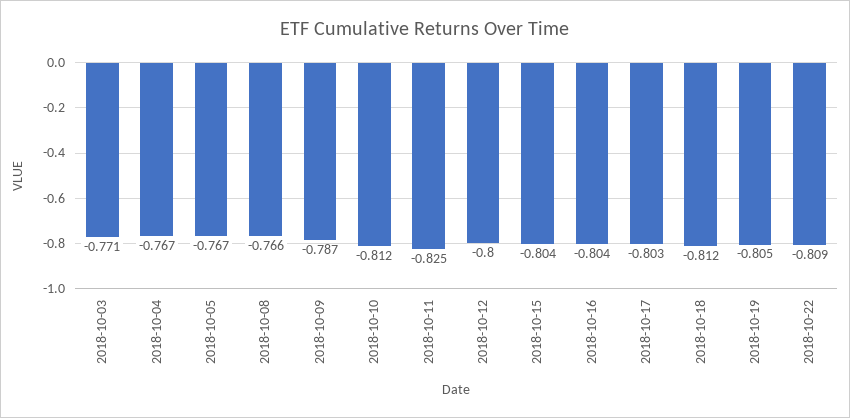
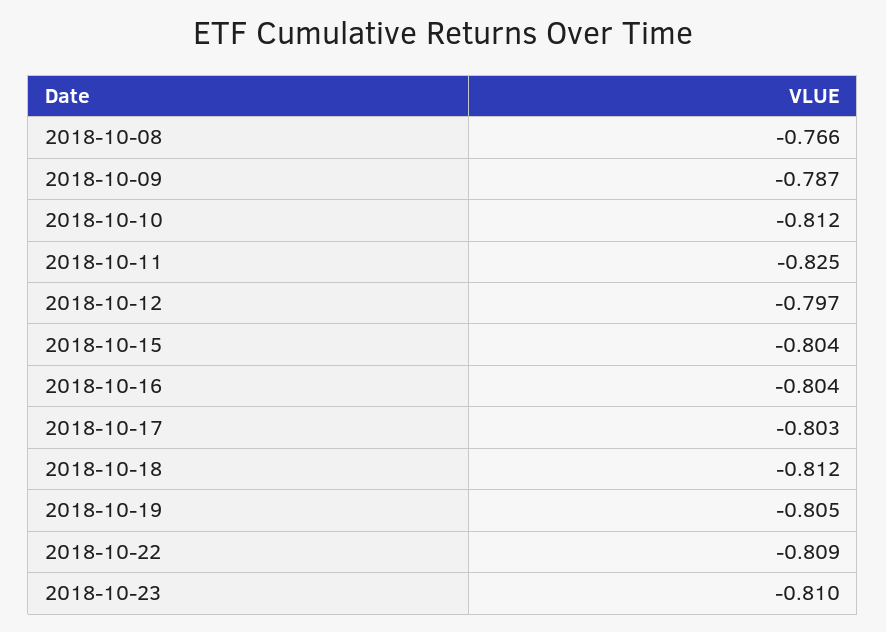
2018-10-03: -0.771 -> none
2018-10-04: -0.767 -> none
2018-10-05: -0.767 -> none
2018-10-12: -0.8 -> -0.797
2018-10-23: none -> -0.81

